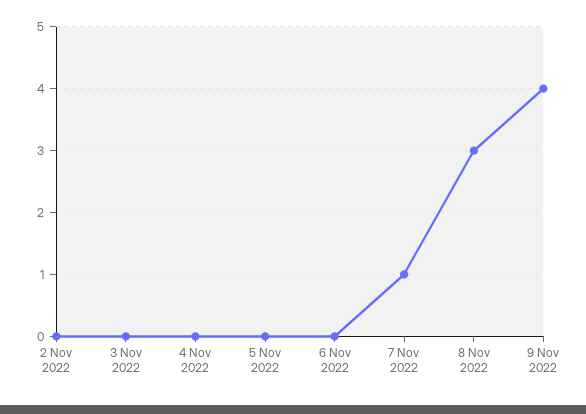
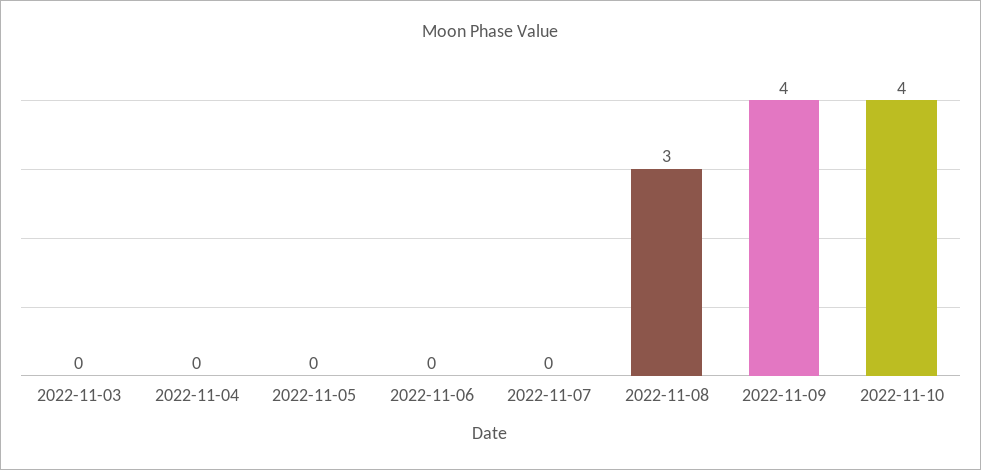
2 Nov 2022: 0 -> none
7 Nov 2022: 1 -> 0
2022-11-10: none -> 4

